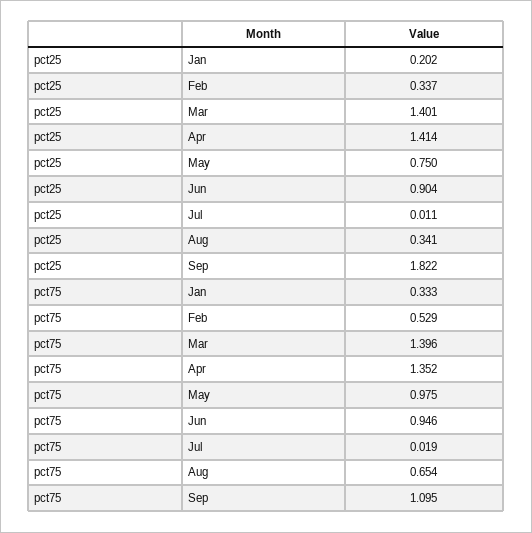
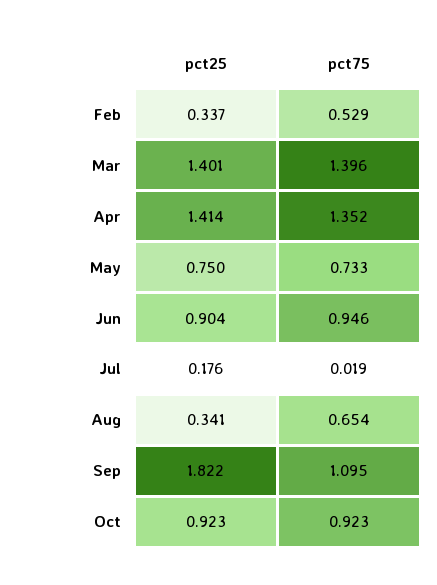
pct25, Jan: 0.202 -> none
pct25, Jul: 0.011 -> 0.176
pct75, Jan: 0.333 -> none
pct75, May: 0.975 -> 0.733
pct25, Oct: none -> 0.923
pct75, Oct: none -> 0.923

